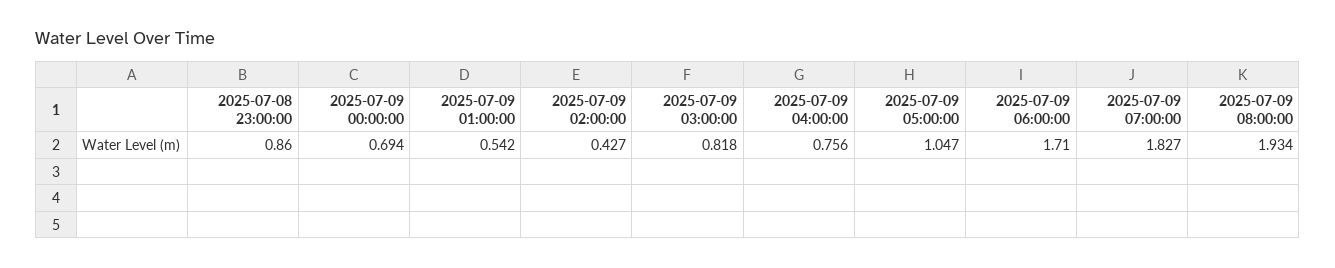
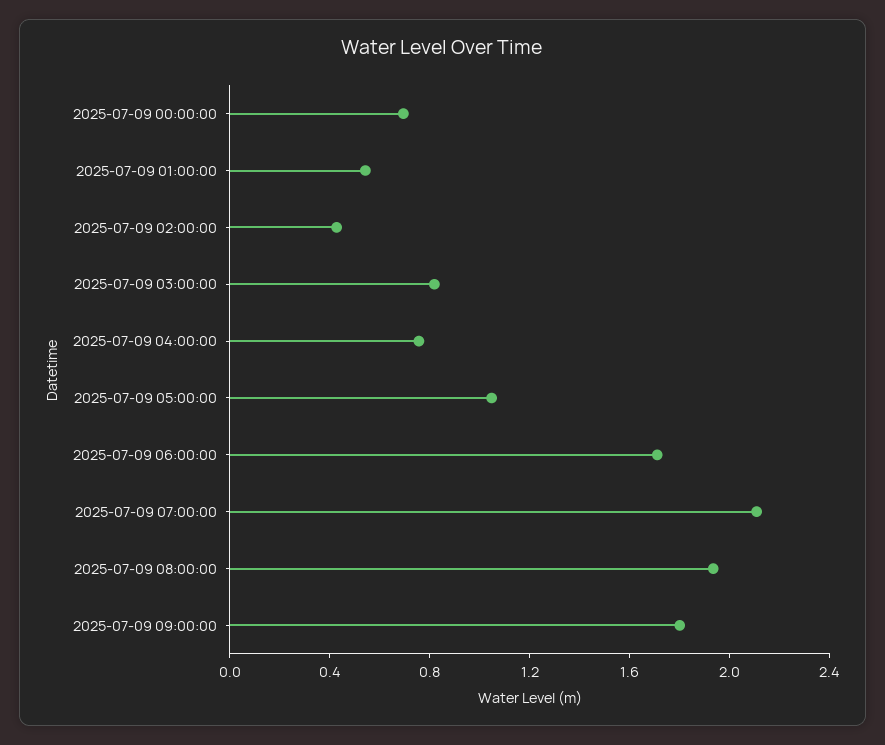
2025-07-08 23:00:00: 0.86 -> none
2025-07-09 07:00:00: 1.827 -> 2.1
2025-07-09 09:00:00: none -> 1.8

